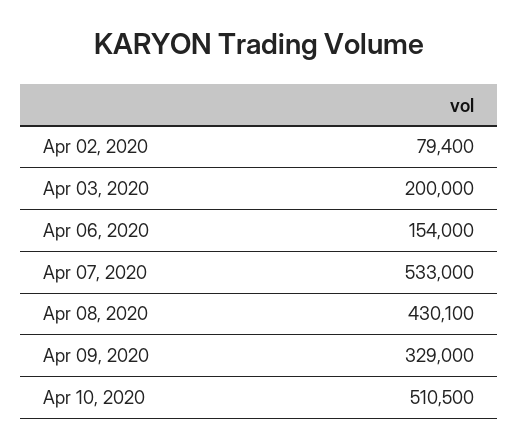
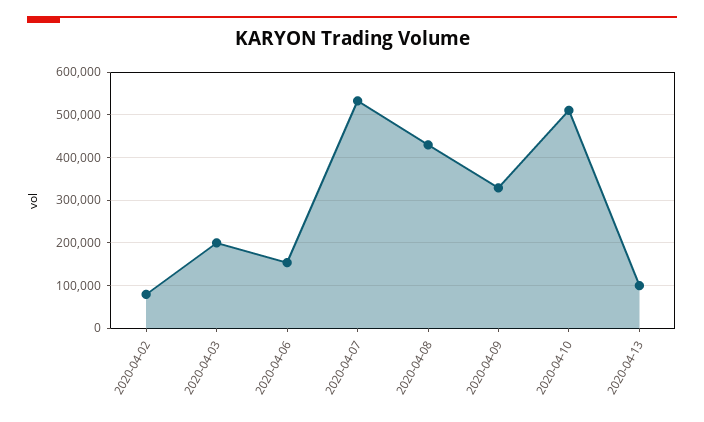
2020-04-13: none -> 100000

